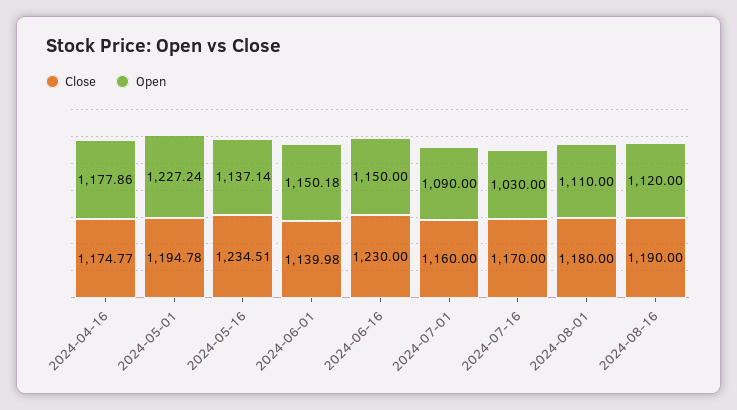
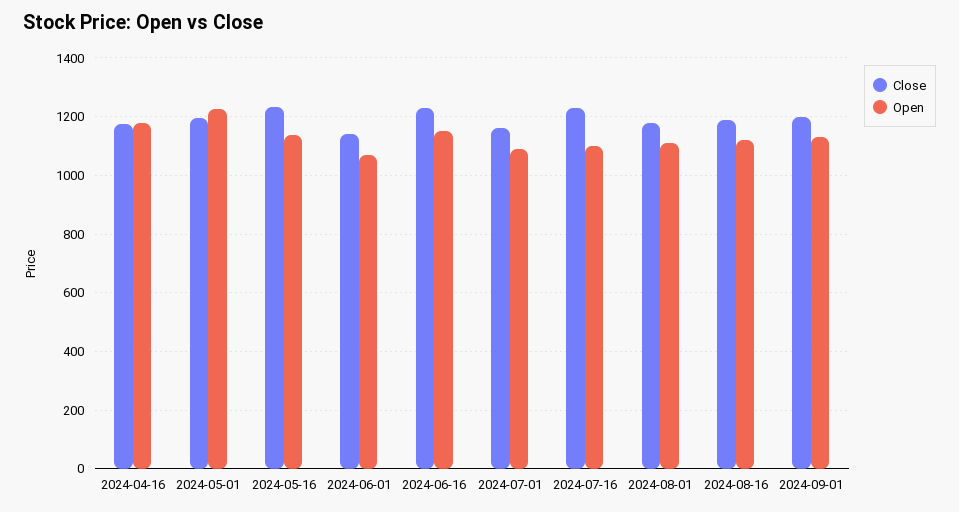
Open, 2024-06-01: 1150.18 -> 1075
Close, 2024-07-16: 1170 -> 1225
Open, 2024-07-16: 1030 -> 1100
Close, 2024-09-01: none -> 1200
Open, 2024-09-01: none -> 1125

